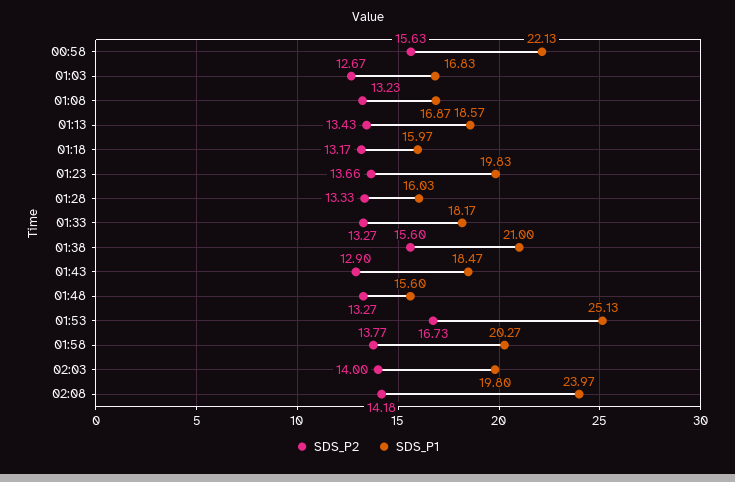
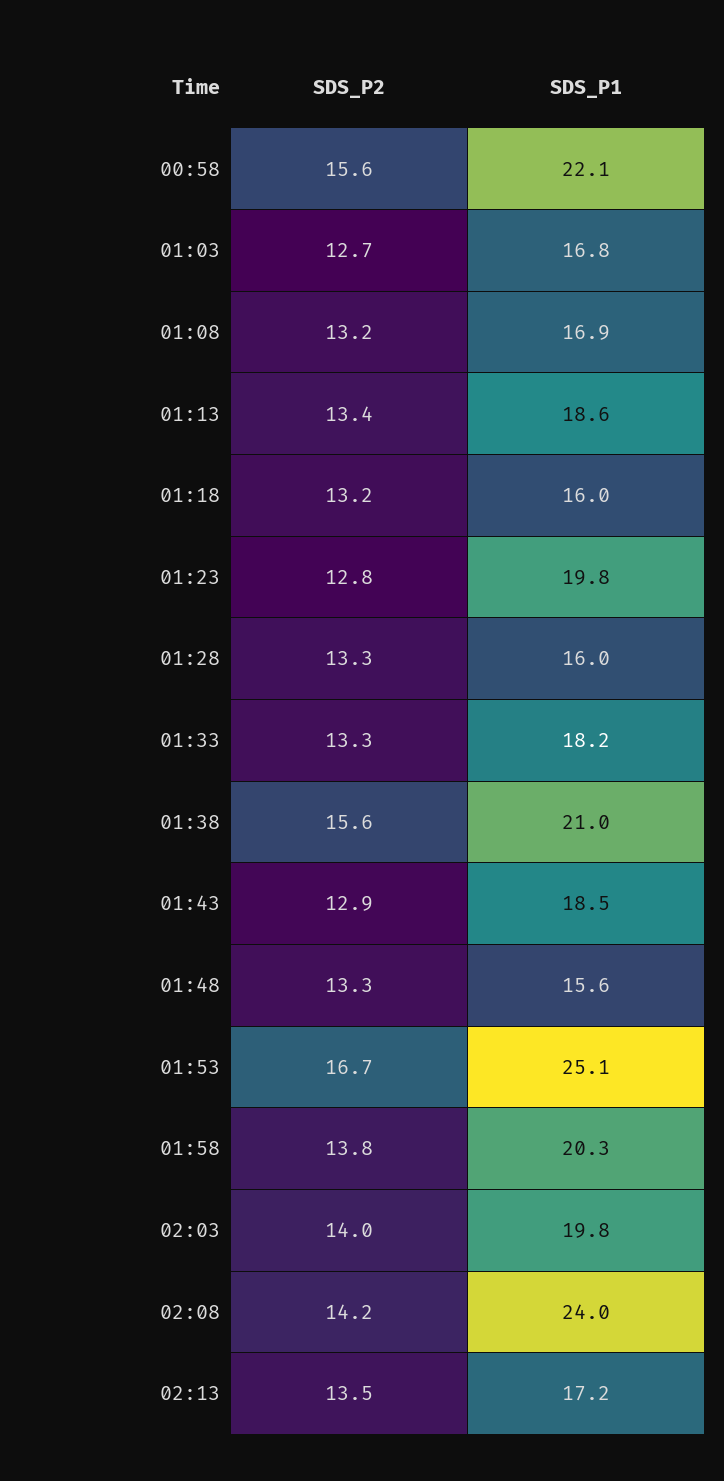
SDS_P2, 01:23: 13.66 -> 12.8
SDS_P2, 02:13: none -> 13.5
SDS_P1, 02:13: none -> 17.2

